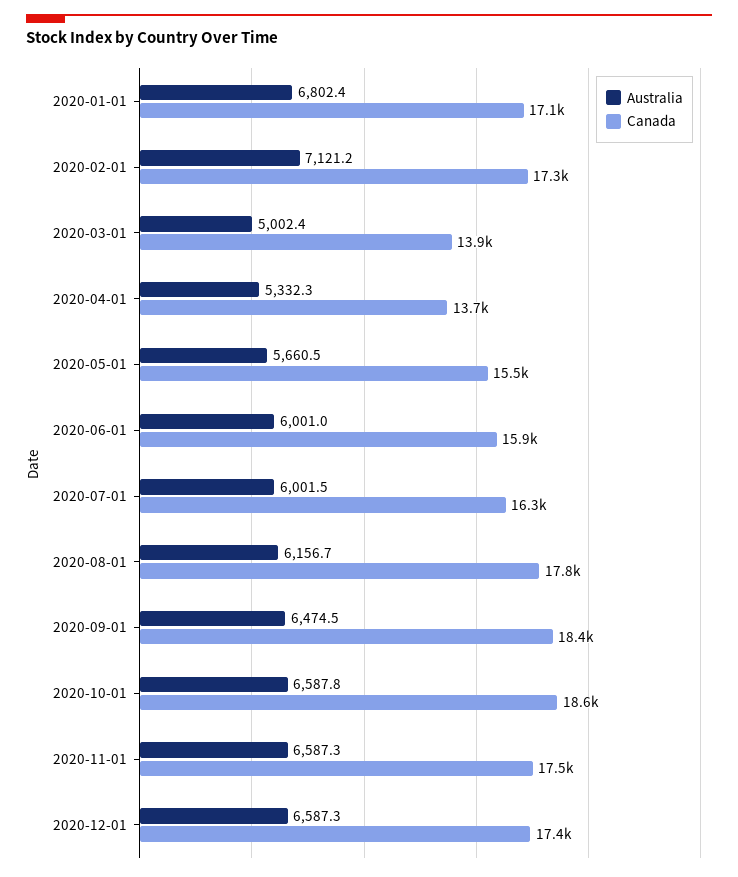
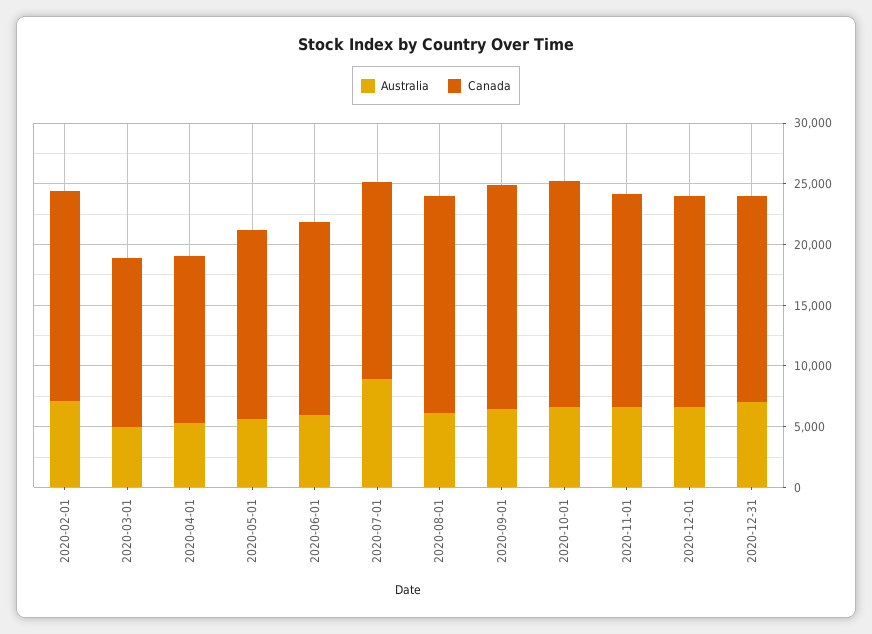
Australia, 2020-01-01: 6802.4 -> none
Canada, 2020-01-01: 17100 -> none
Australia, 2020-07-01: 6001.5 -> 9000
Australia, 2020-12-31: none -> 7000
Canada, 2020-12-31: none -> 17000

